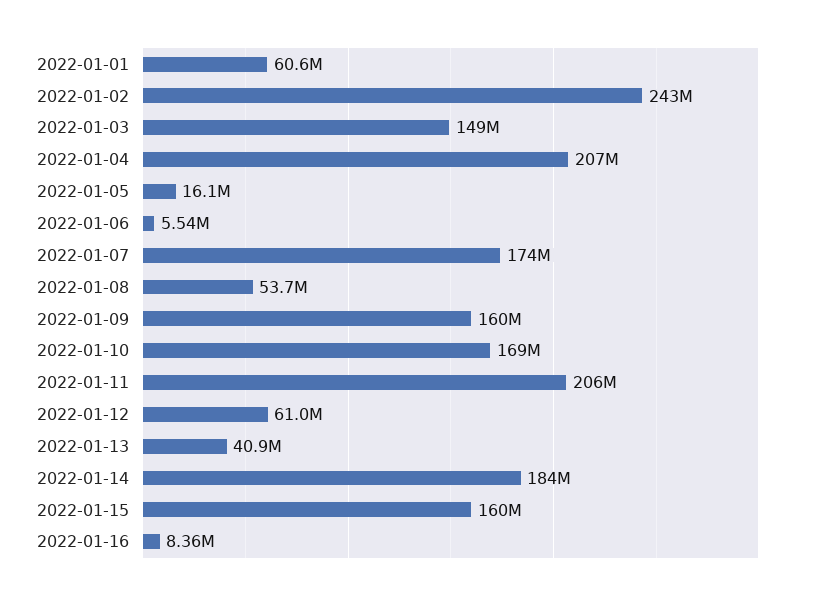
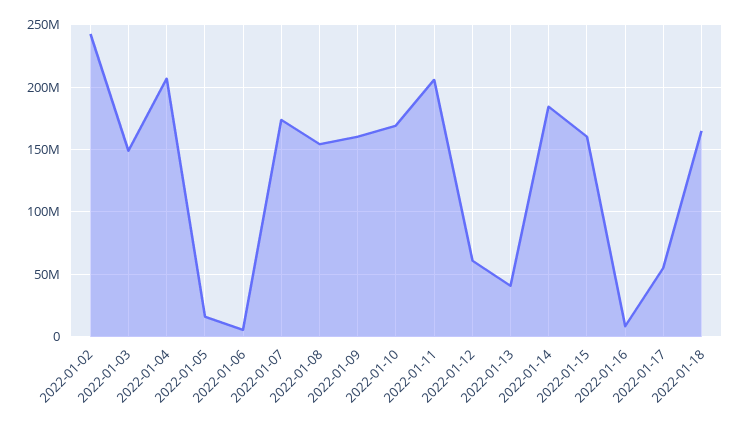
2022-01-01: 60600000 -> none
2022-01-08: 53700000 -> 155000000
2022-01-17: none -> 55000000
2022-01-18: none -> 165000000

